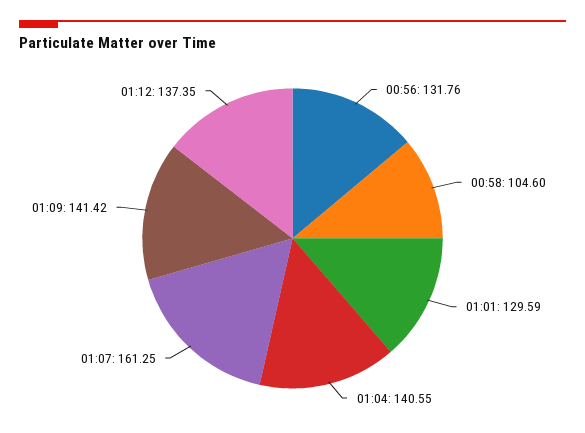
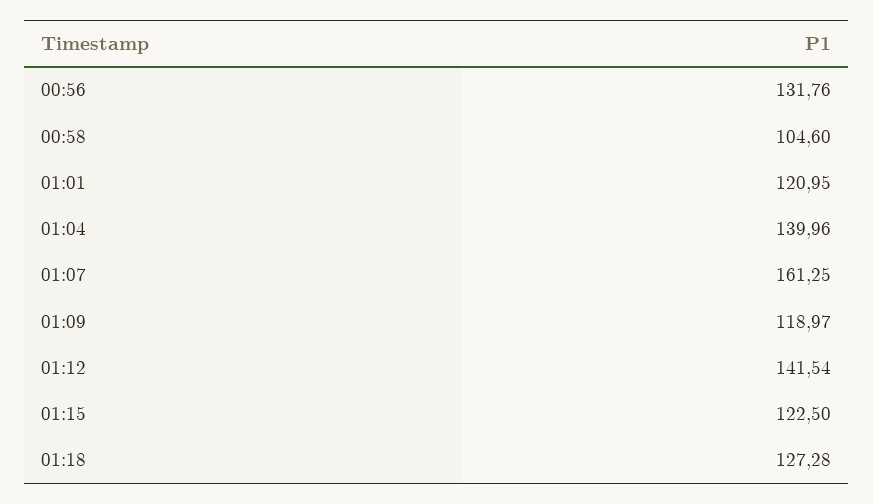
01:01: 129.59 -> 120.95
01:04: 140.55 -> 139.96
01:09: 141.42 -> 118.97
01:12: 137.35 -> 141.54
01:15: none -> 122.5
01:18: none -> 127.28

